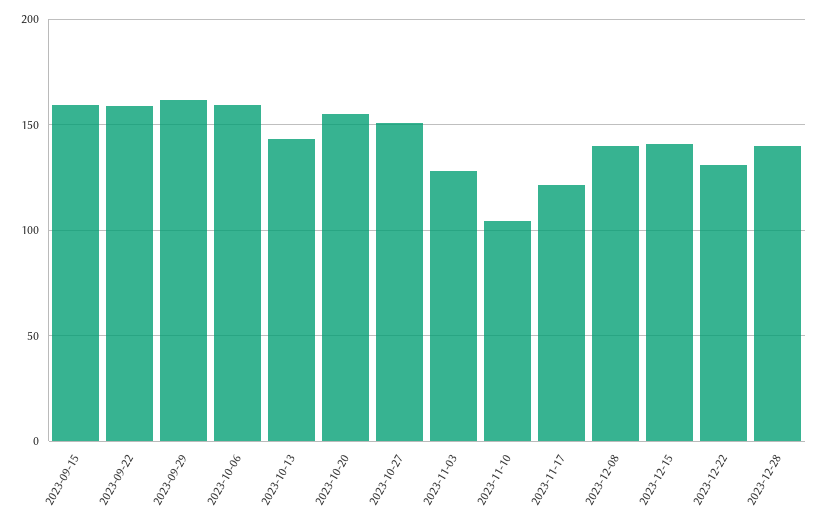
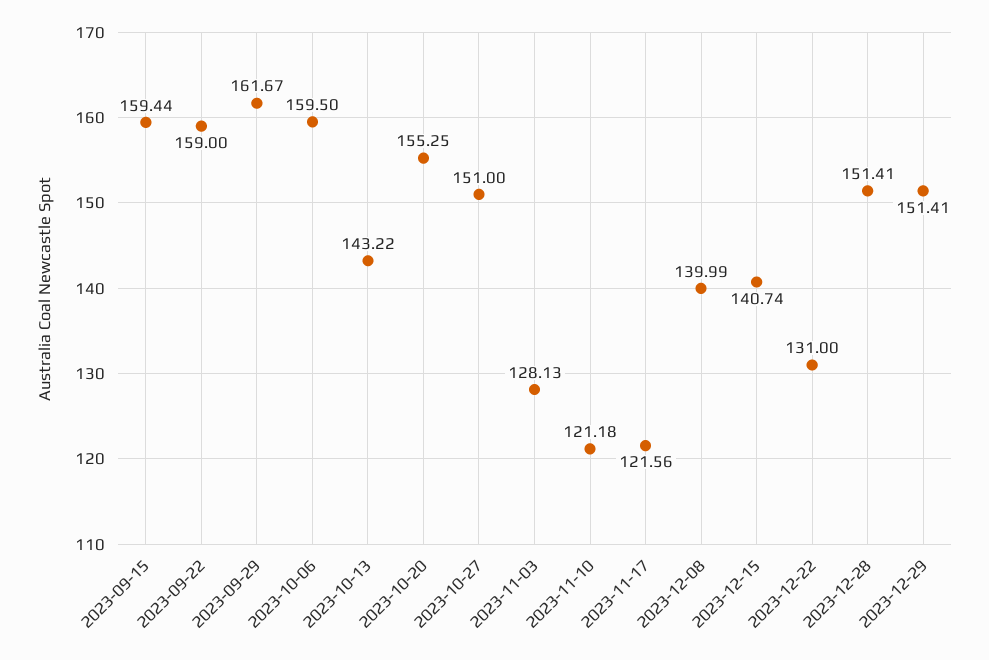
2023-11-10: 105 -> 121.18
2023-12-28: 140 -> 151.41
2023-12-29: none -> 151.41

